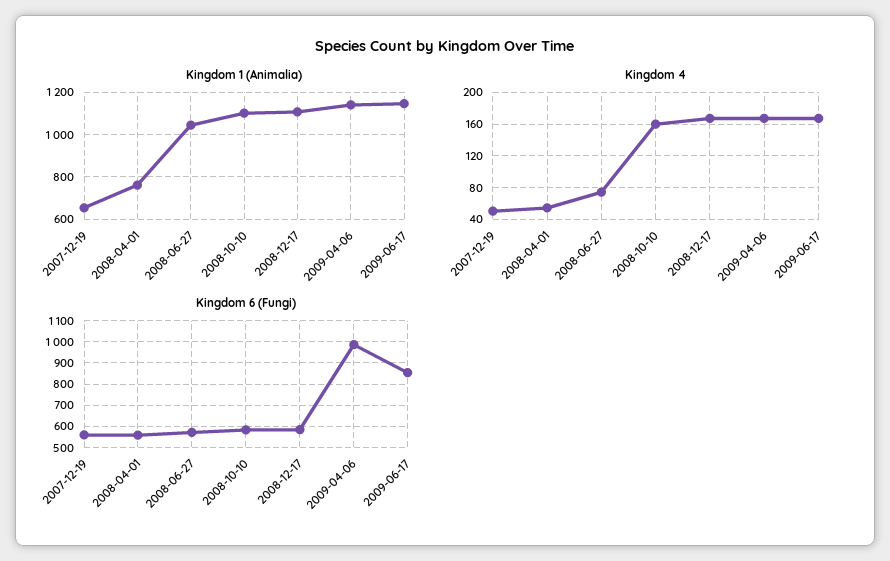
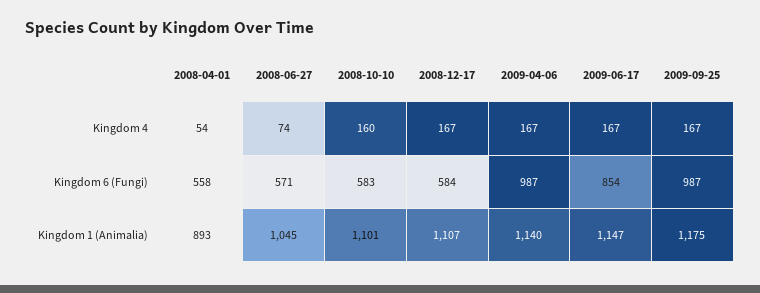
Kingdom 1 (Animalia), 2007-12-19: 650 -> none
Kingdom 1 (Animalia), 2008-04-01: 750 -> 893
Kingdom 4, 2007-12-19: 50 -> none
Kingdom 6 (Fungi), 2007-12-19: 550 -> none
Kingdom 4, 2009-09-25: none -> 167
Kingdom 6 (Fungi), 2009-09-25: none -> 987
Kingdom 1 (Animalia), 2009-09-25: none -> 1175

